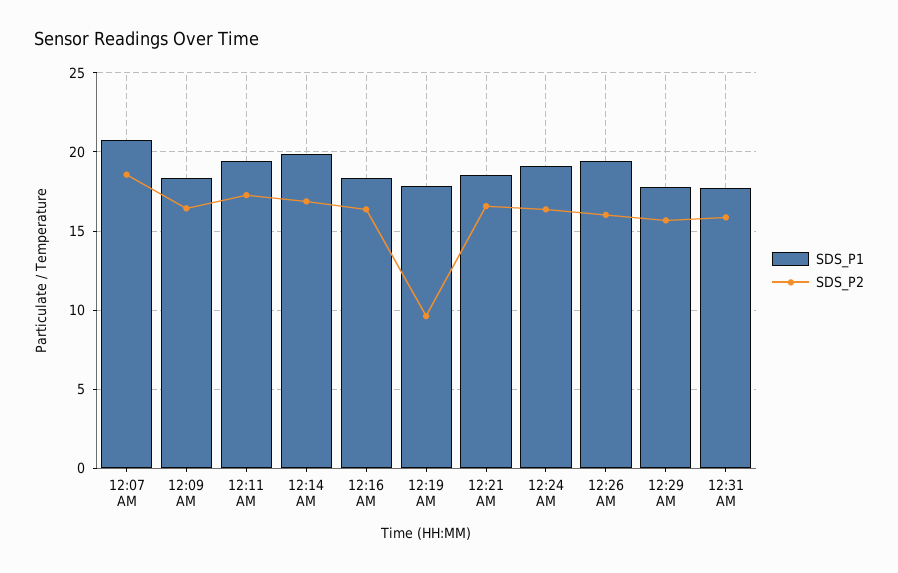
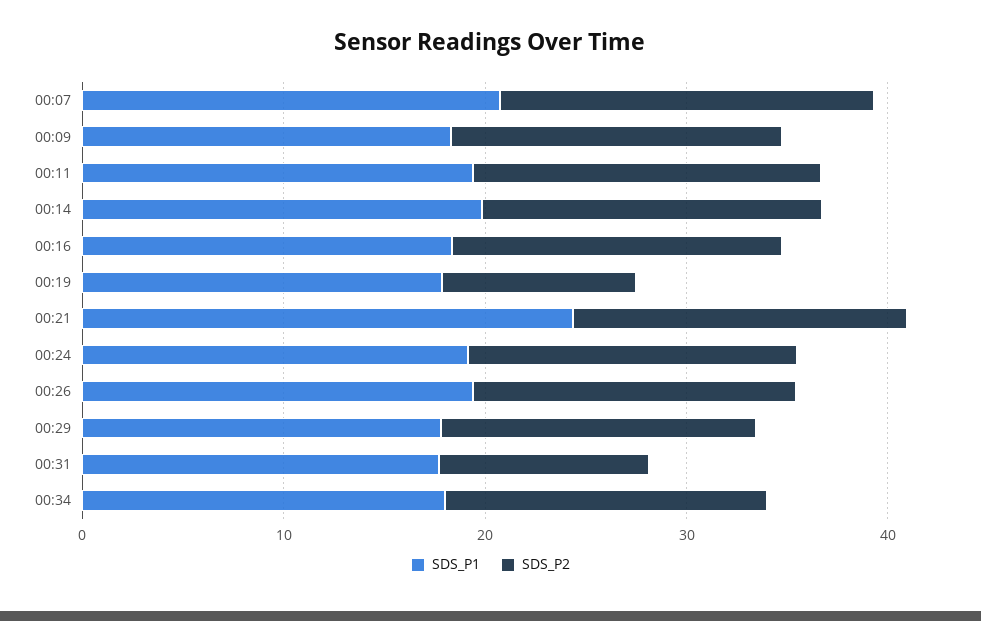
SDS_P1, 12:21 AM: 18.5 -> 24
SDS_P2, 12:31 AM: 16 -> 10
SDS_P1, 00:34: none -> 18
SDS_P2, 00:34: none -> 16

